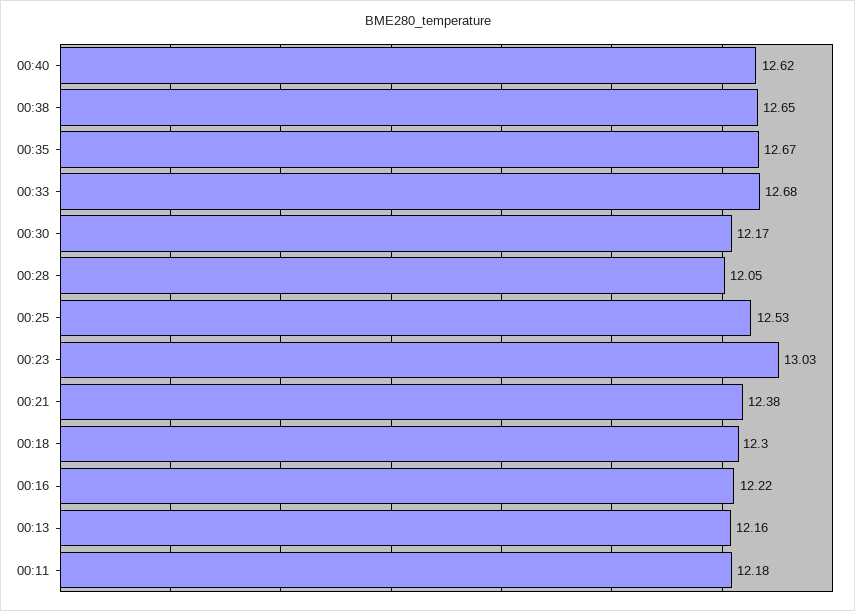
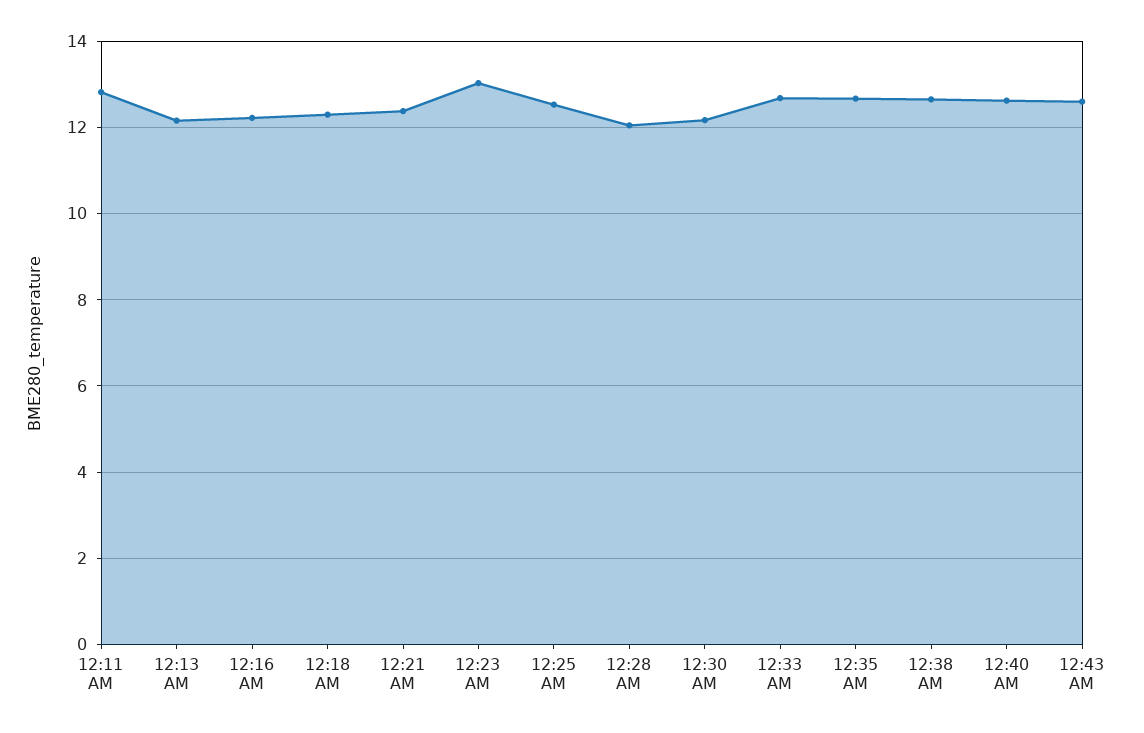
00:11: 12.18 -> 12.8
12:43 AM: none -> 12.6

